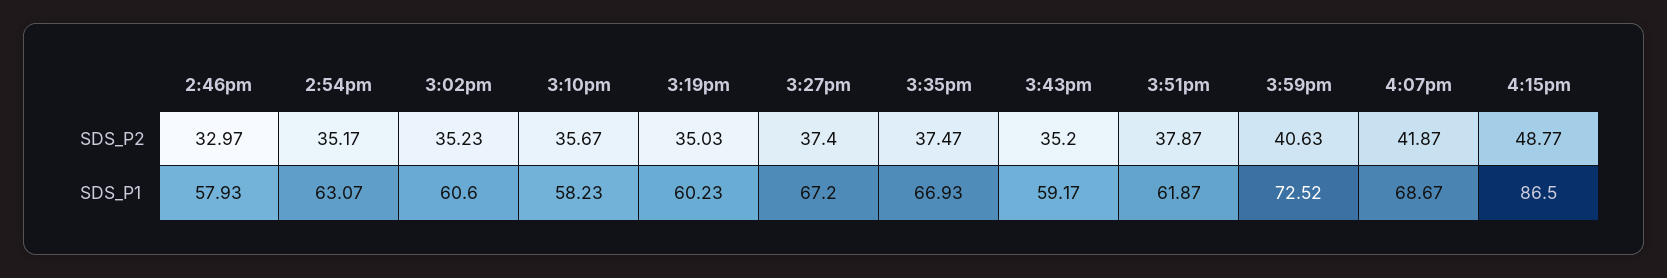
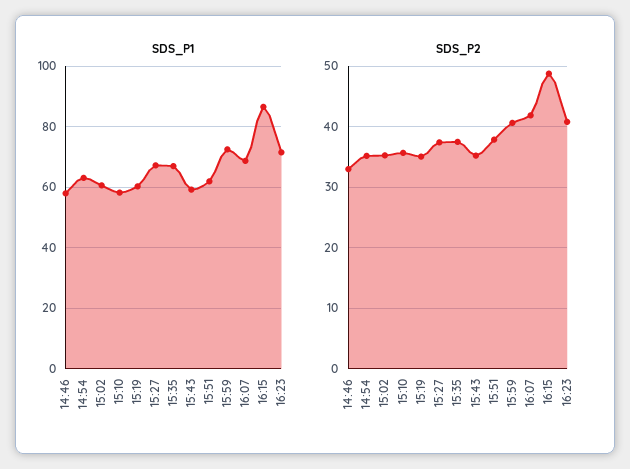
SDS_P1, 16:23: none -> 72
SDS_P2, 16:23: none -> 41

